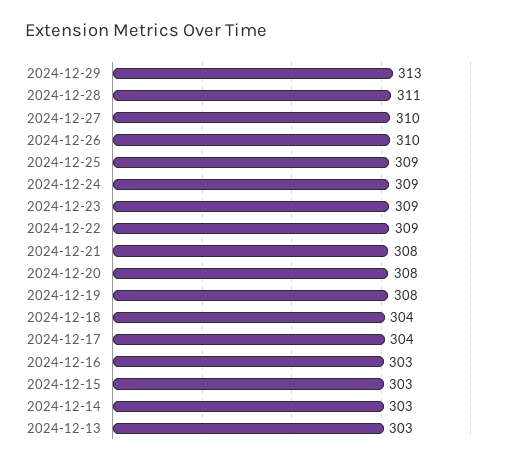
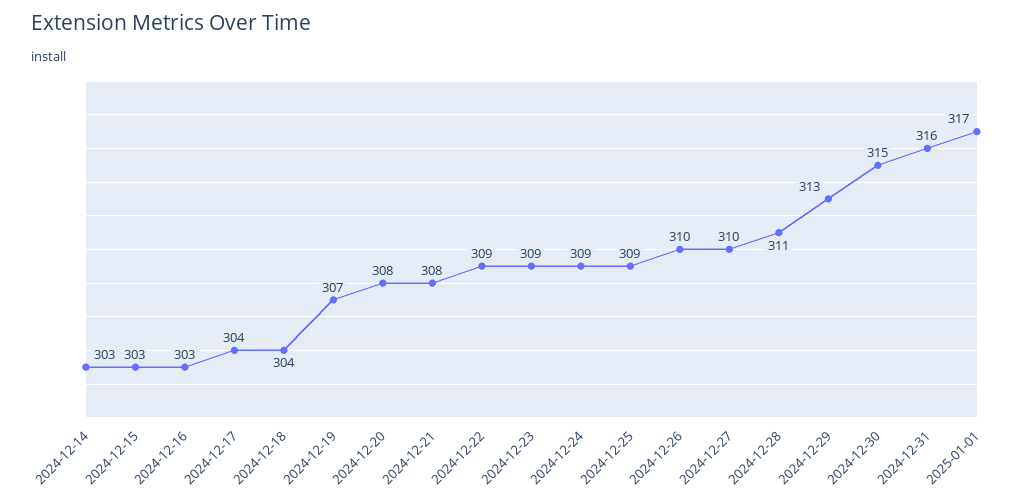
2024-12-19: 308 -> 307
2024-12-13: 303 -> none
2024-12-30: none -> 315
2024-12-31: none -> 316
2025-01-01: none -> 317

